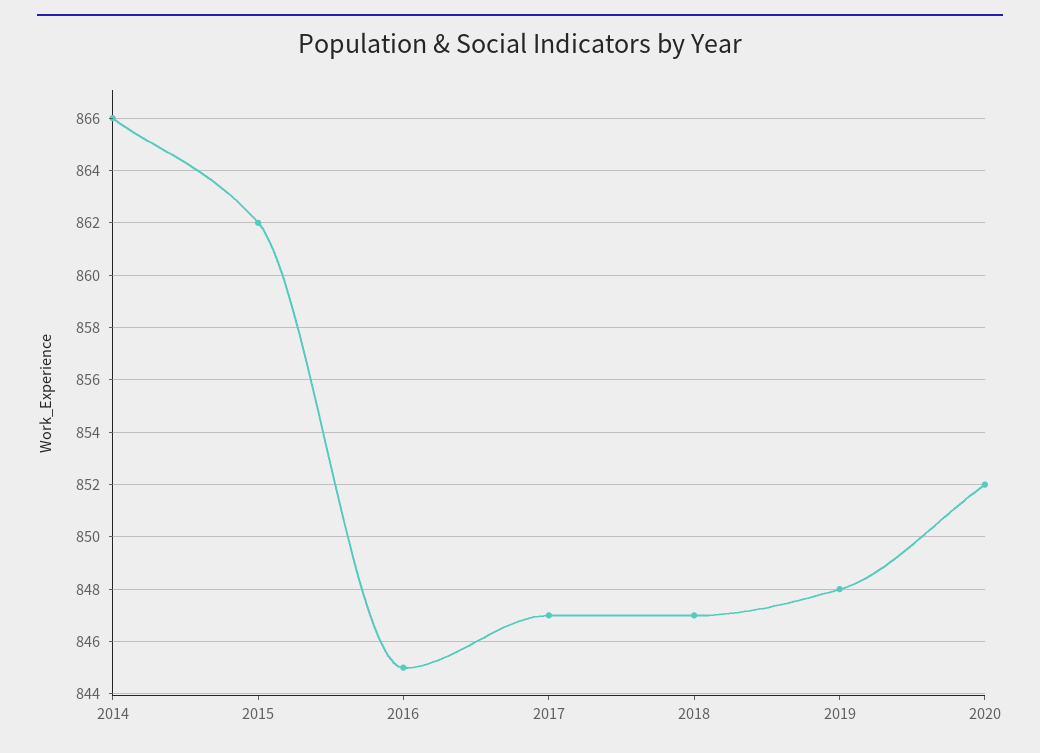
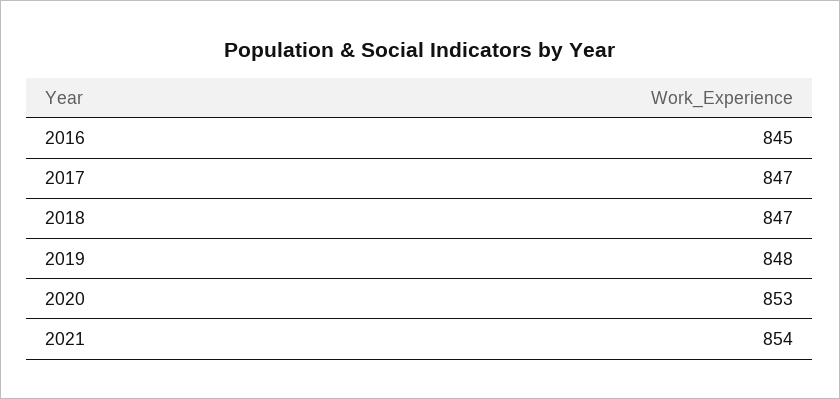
2014: 866 -> none
2015: 862 -> none
2020: 852 -> 853
2021: none -> 854

